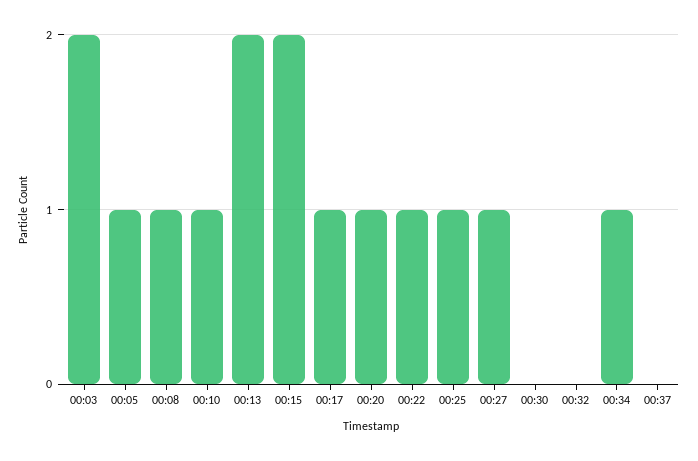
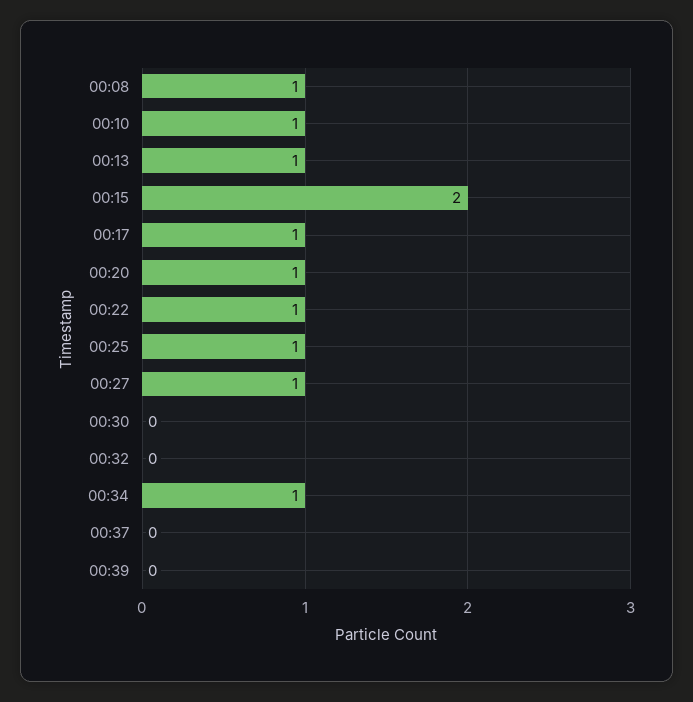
00:03: 2 -> none
00:05: 1 -> none
00:13: 2 -> 1
00:39: none -> 0

